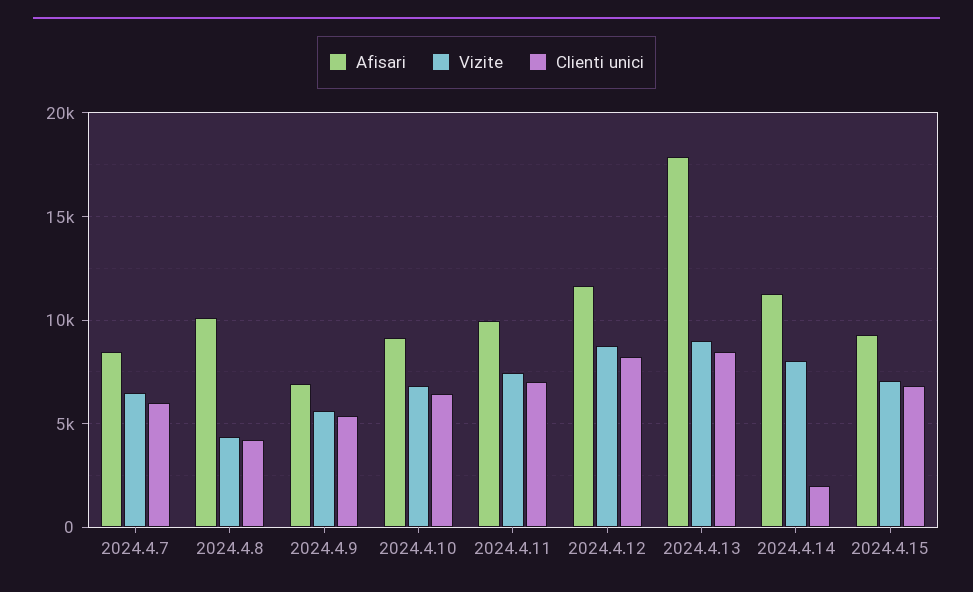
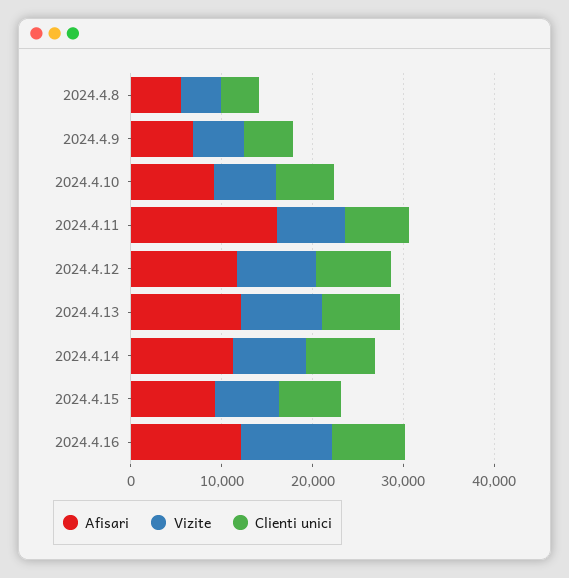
Afisari, 2024.4.7: 8500 -> none
Vizite, 2024.4.7: 6500 -> none
Clienti unici, 2024.4.7: 6000 -> none
Afisari, 2024.4.8: 10000 -> 6000
Afisari, 2024.4.11: 10000 -> 16000
Afisari, 2024.4.13: 18000 -> 12000
Clienti unici, 2024.4.14: 2000 -> 8000
Afisari, 2024.4.16: none -> 12000
Vizite, 2024.4.16: none -> 10000
Clienti unici, 2024.4.16: none -> 8000

